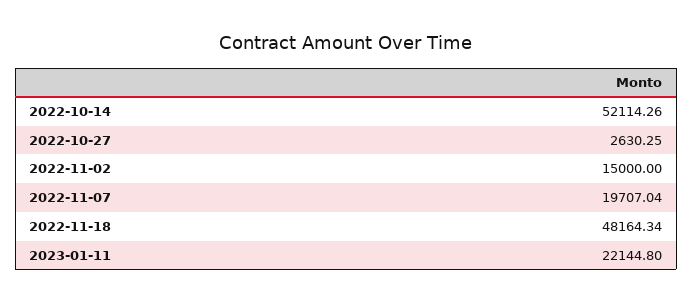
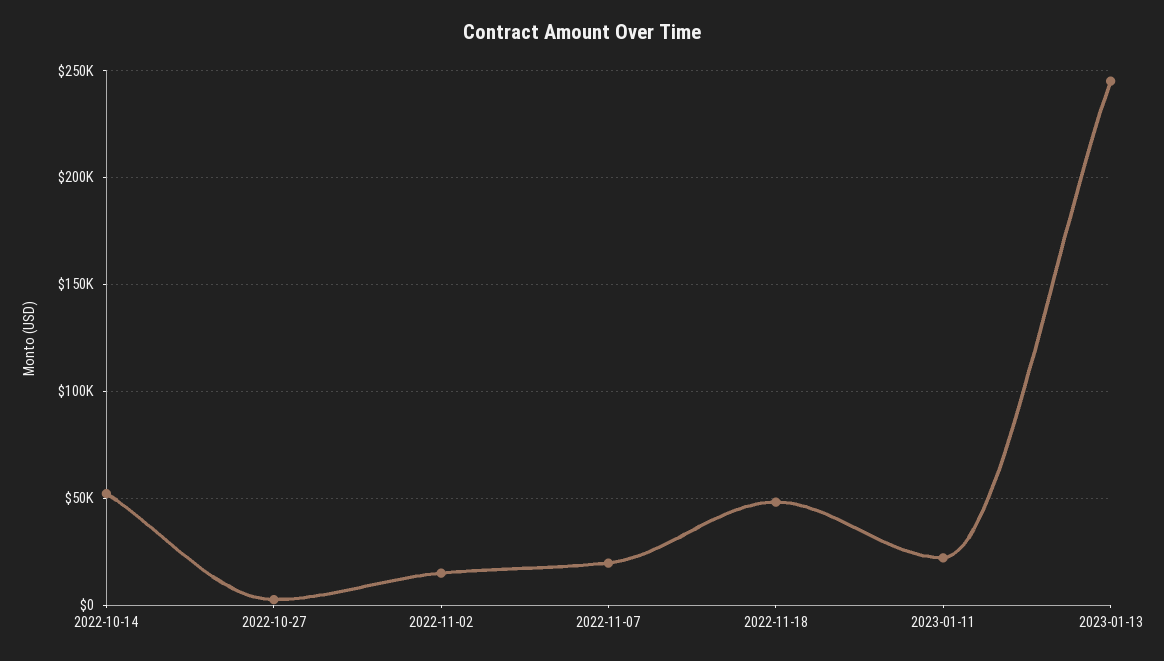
2023-01-13: none -> 245000

